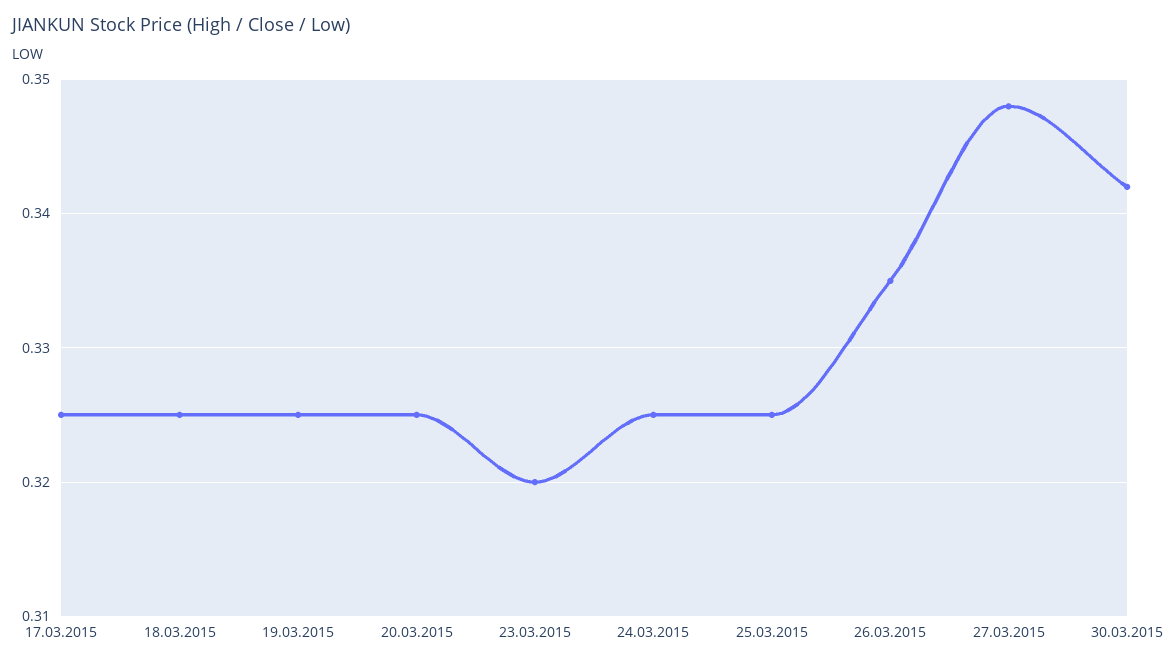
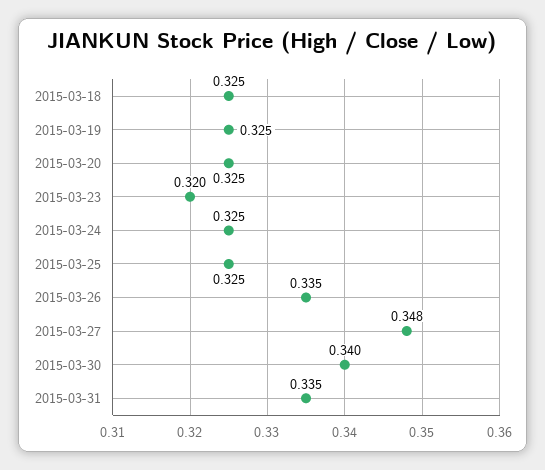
17.03.2015: 0.325 -> none
30.03.2015: 0.342 -> 0.34
2015-03-31: none -> 0.335

